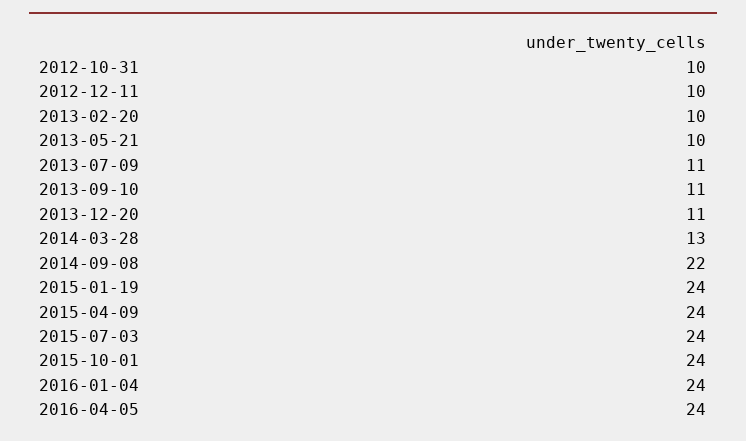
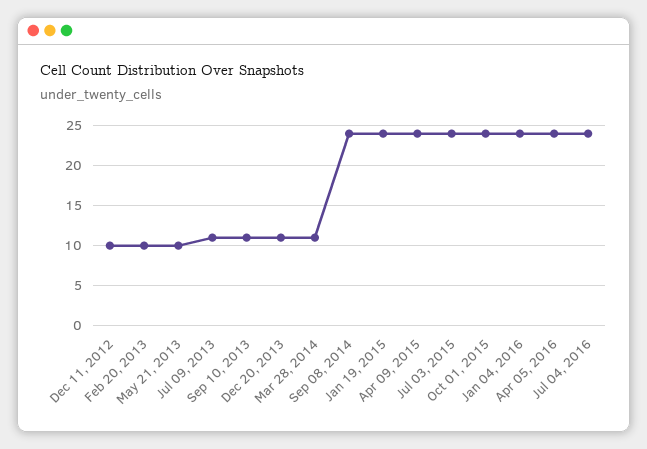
2012-10-31: 10 -> none
2014-03-28: 13 -> 11
2014-09-08: 22 -> 24
Jul 04, 2016: none -> 24

